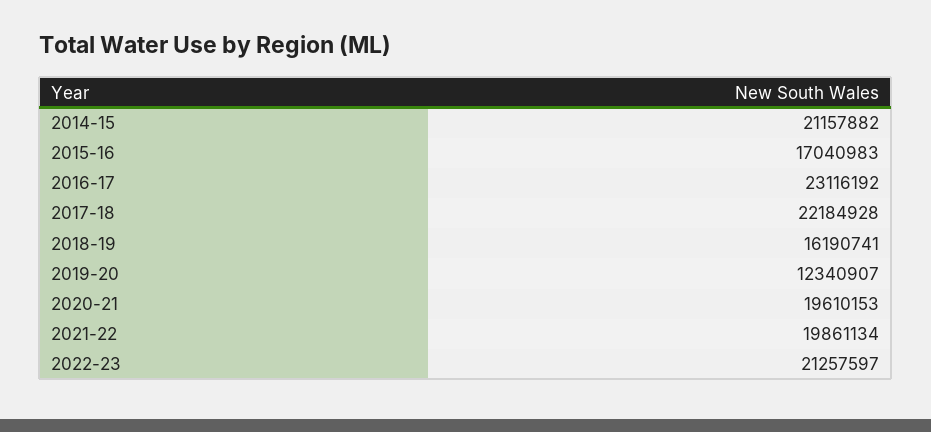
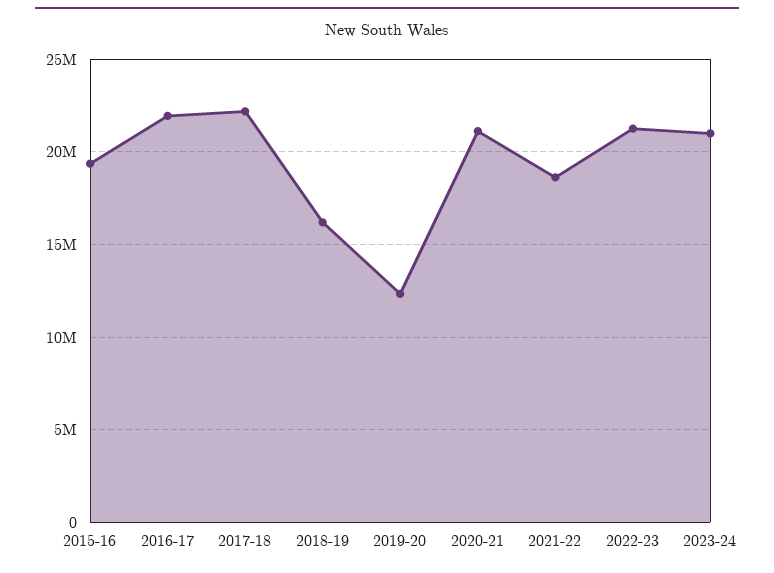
2014-15: 21157882 -> none
2015-16: 17040983 -> 19500000
2016-17: 23116192 -> 22000000
2020-21: 19610153 -> 21000000
2021-22: 19861134 -> 18500000
2023-24: none -> 21000000

